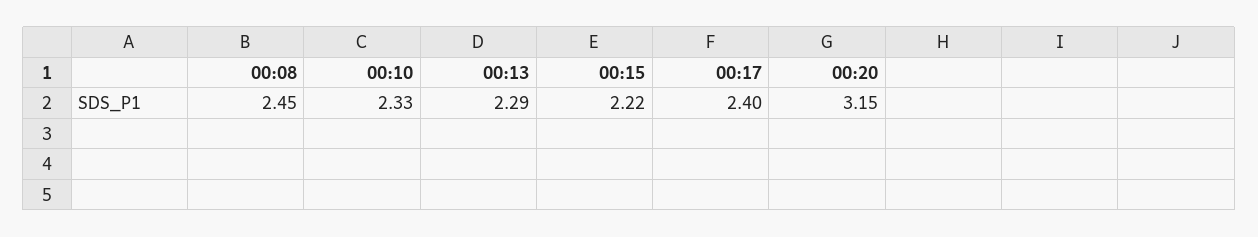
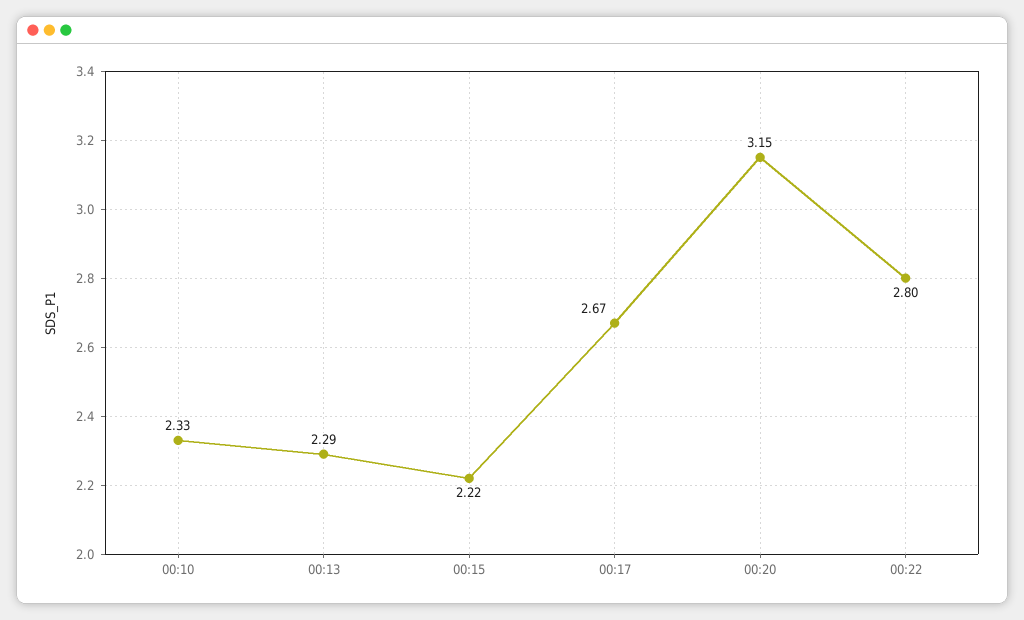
00:08: 2.45 -> none
00:17: 2.4 -> 2.67
00:22: none -> 2.8

